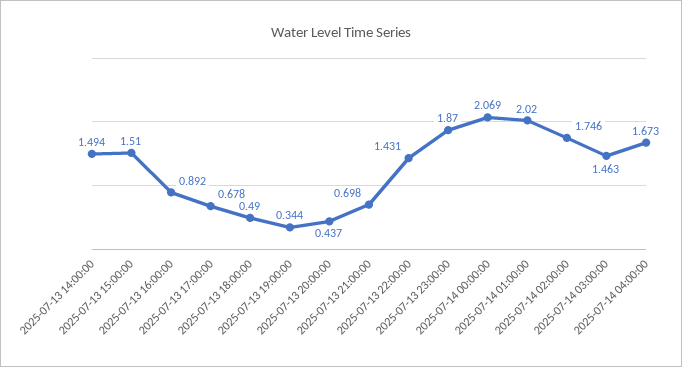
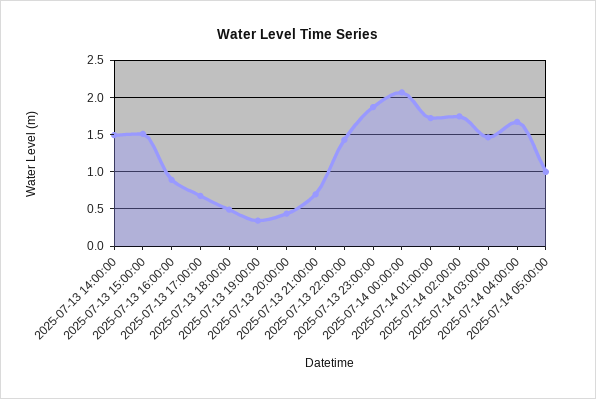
2025-07-14 01:00:00: 2.02 -> 1.7
2025-07-14 05:00:00: none -> 1

